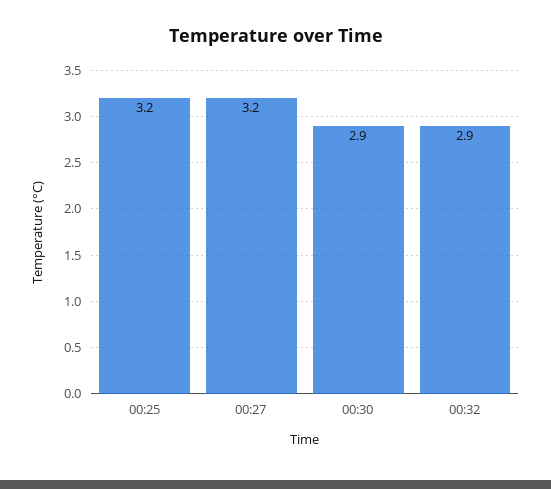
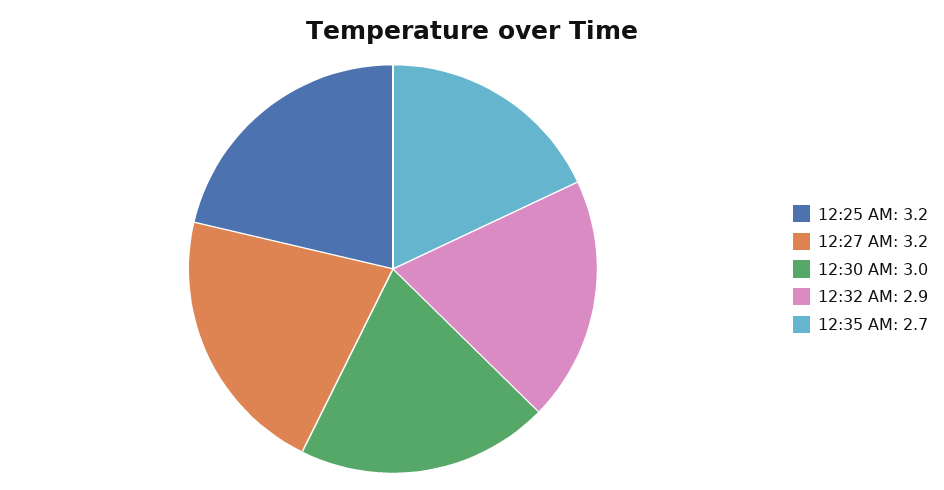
00:30: 2.9 -> 3
12:35 AM: none -> 2.7

